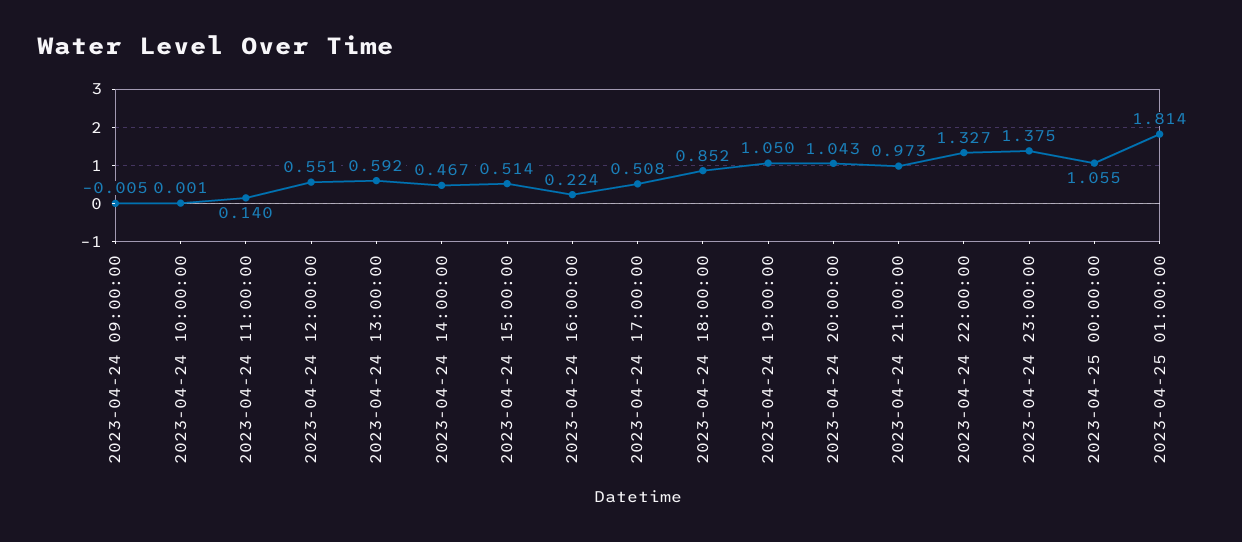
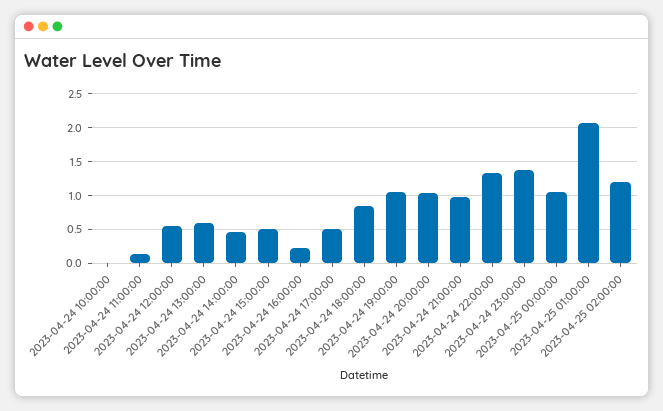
2023-04-24 09:00:00: -0.005 -> none
2023-04-25 01:00:00: 1.814 -> 2.1
2023-04-25 02:00:00: none -> 1.2

